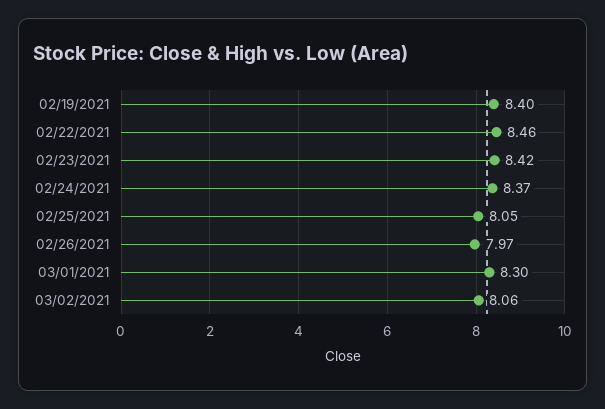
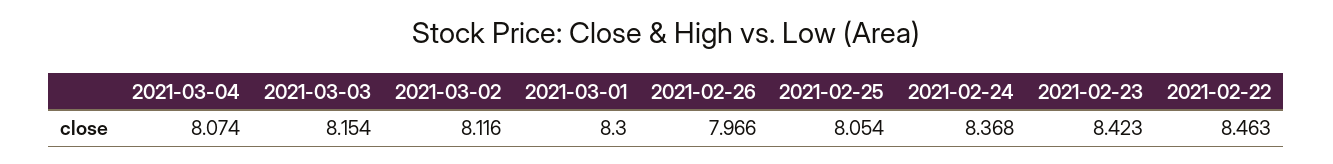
02/19/2021: 8.4 -> none
03/02/2021: 8.06 -> 8.116
2021-03-04: none -> 8.074
2021-03-03: none -> 8.154

